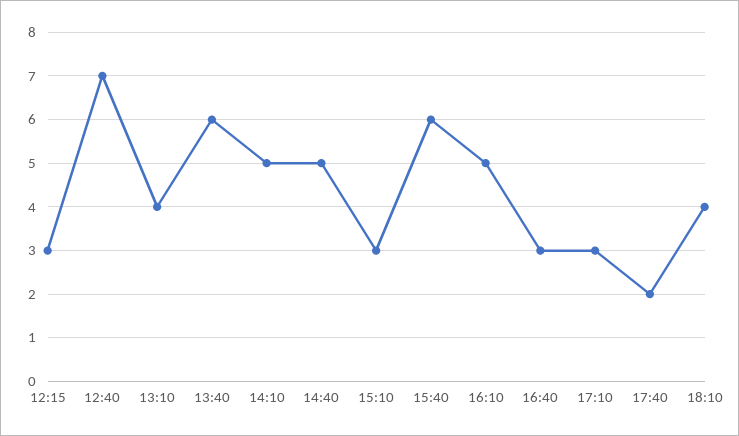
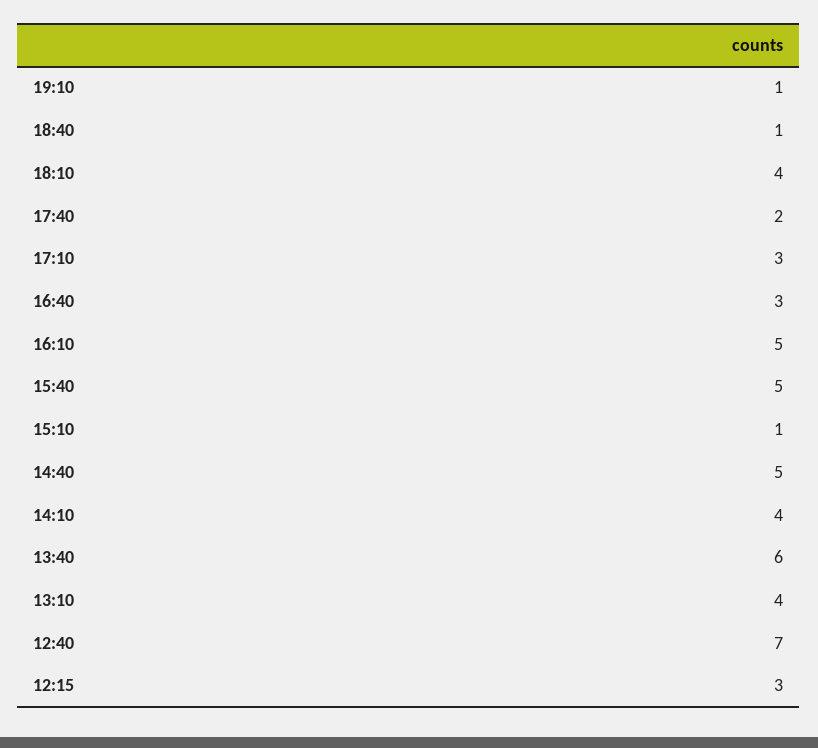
14:10: 5 -> 4
15:10: 3 -> 1
15:40: 6 -> 5
19:10: none -> 1
18:40: none -> 1

